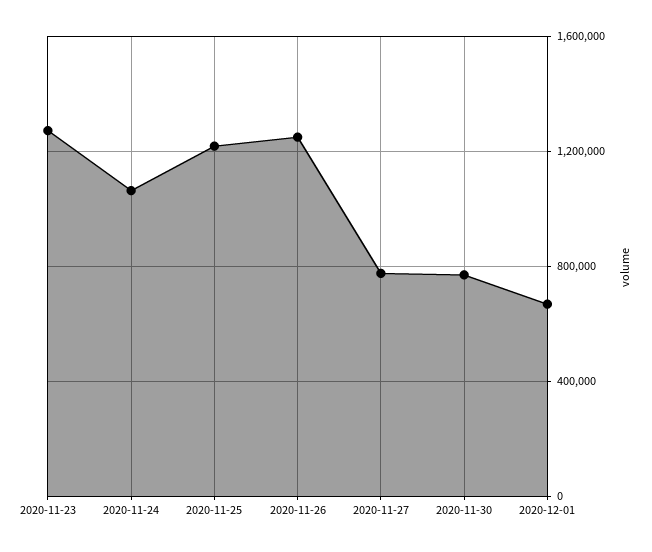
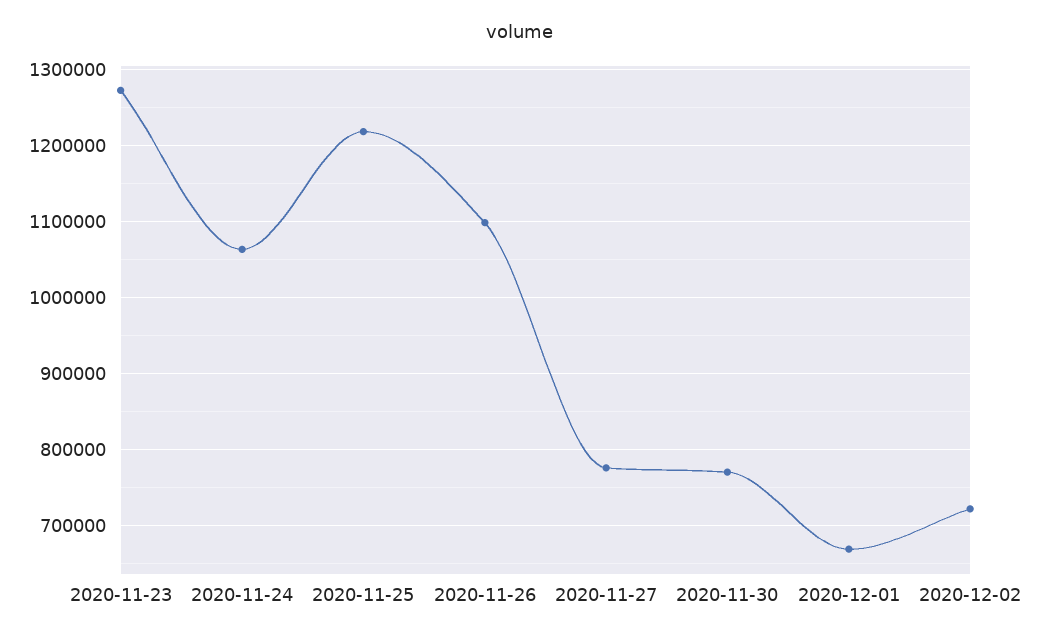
2020-11-26: 1250000 -> 1100000
2020-12-02: none -> 720000

